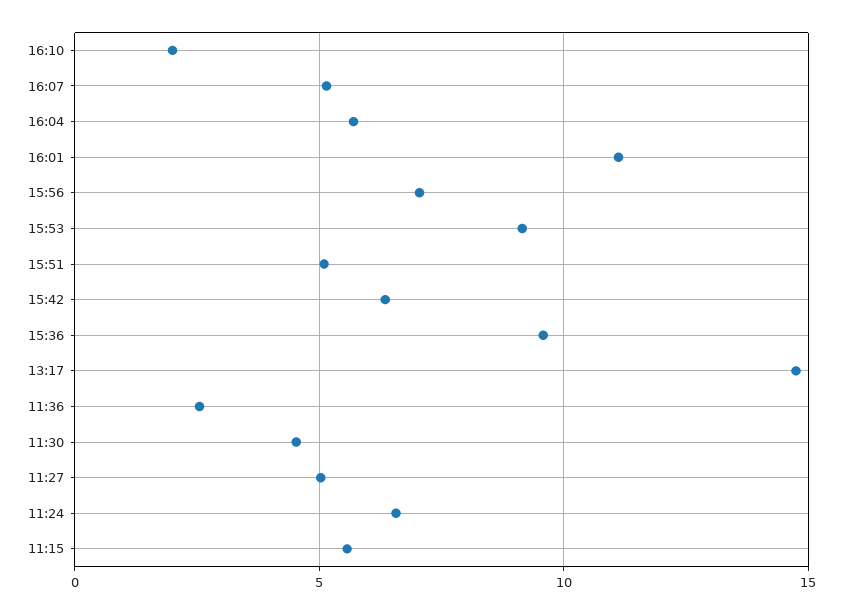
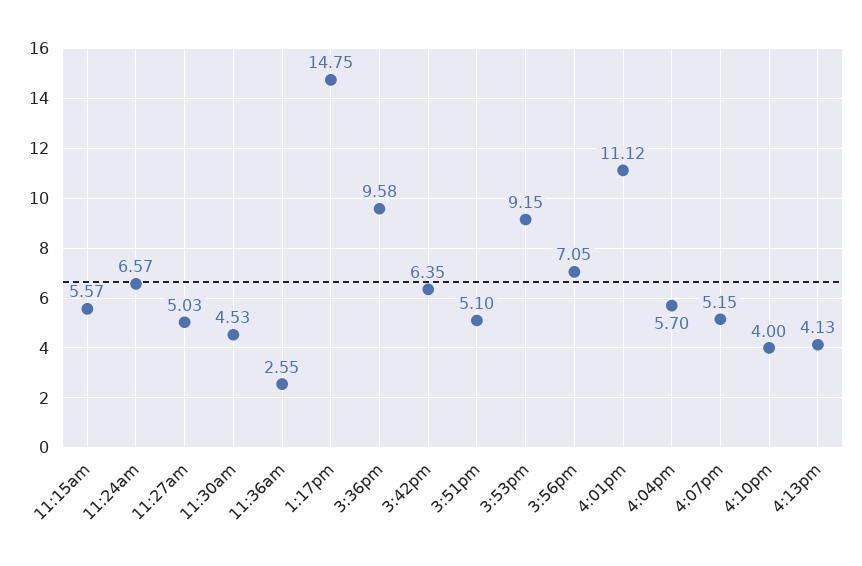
16:10: 2 -> 4
4:13pm: none -> 4.13

